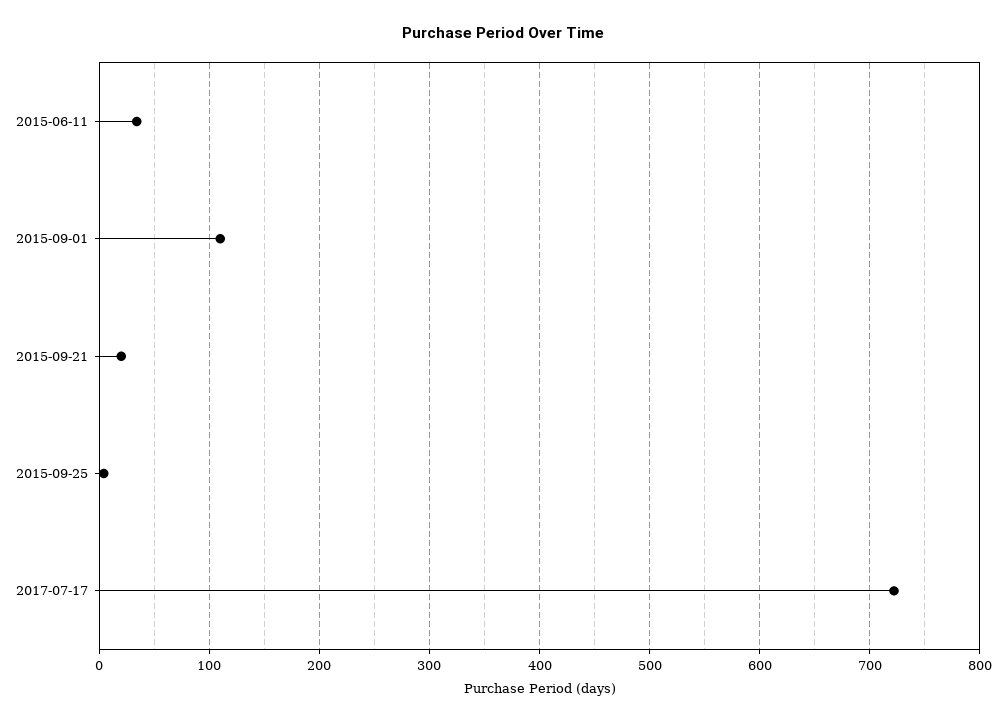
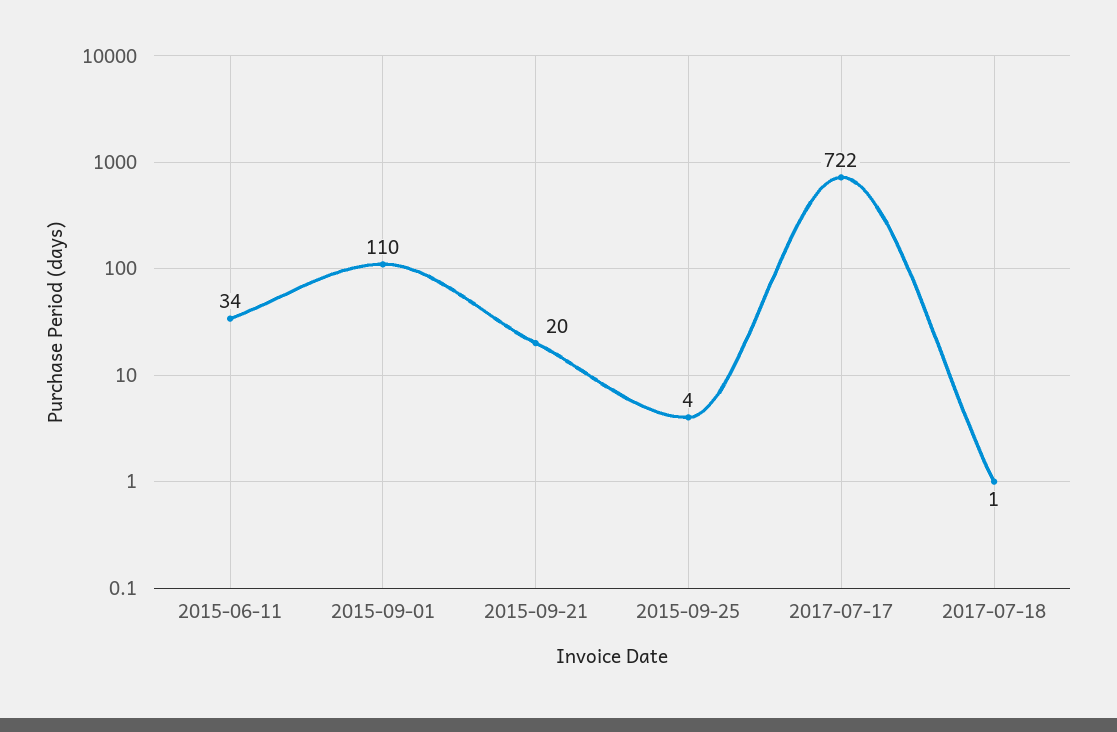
2017-07-18: none -> 1

